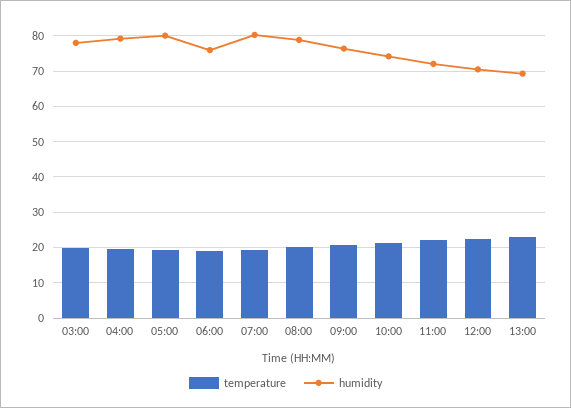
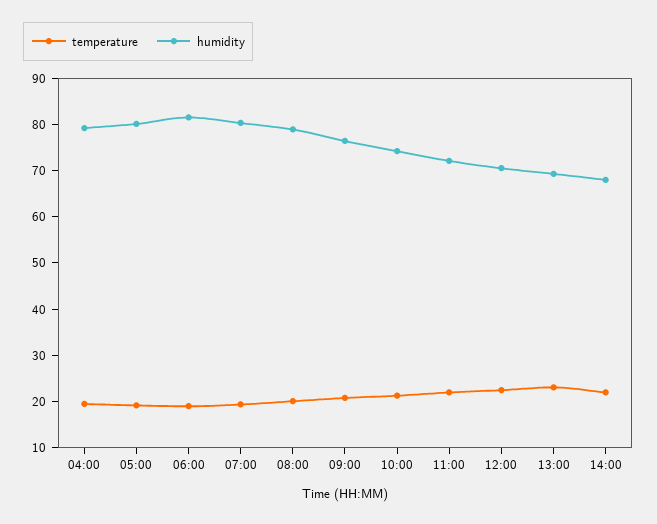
temperature, 03:00: 20 -> none
humidity, 03:00: 78 -> none
humidity, 06:00: 76 -> 82
temperature, 14:00: none -> 22
humidity, 14:00: none -> 68

